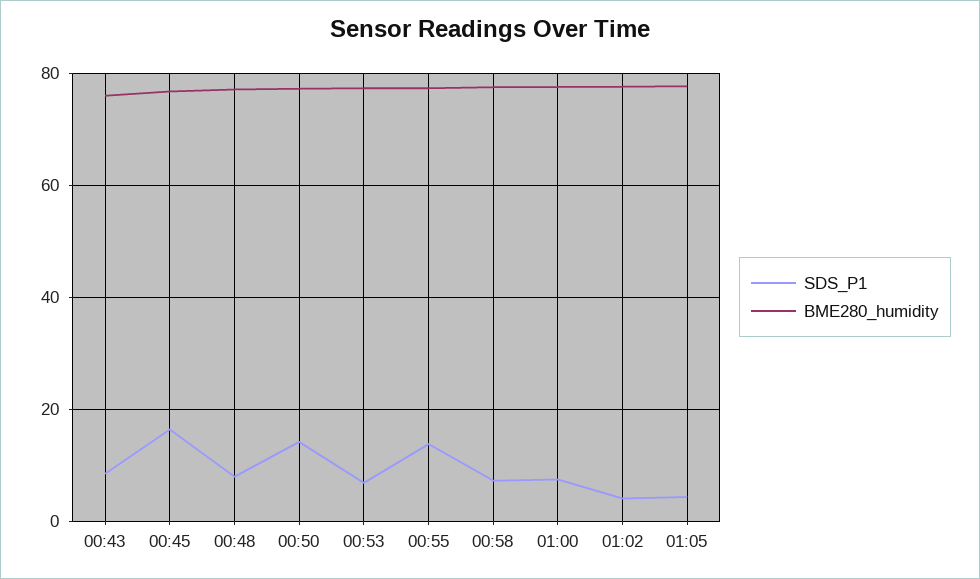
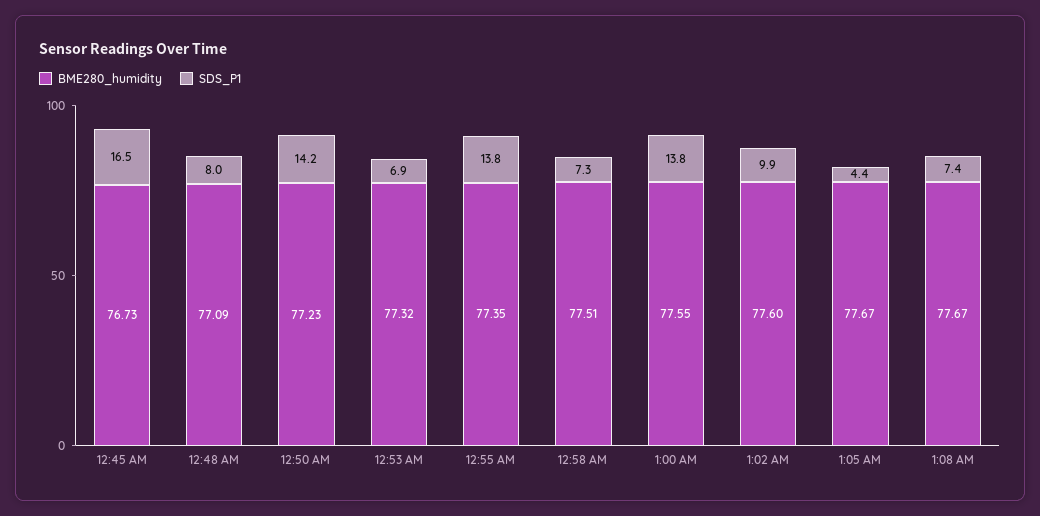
SDS_P1, 00:43: 8 -> none
BME280_humidity, 00:43: 76 -> none
SDS_P1, 01:00: 8 -> 13.8
SDS_P1, 01:02: 4 -> 9.9
BME280_humidity, 1:08 AM: none -> 77.67
SDS_P1, 1:08 AM: none -> 7.4

